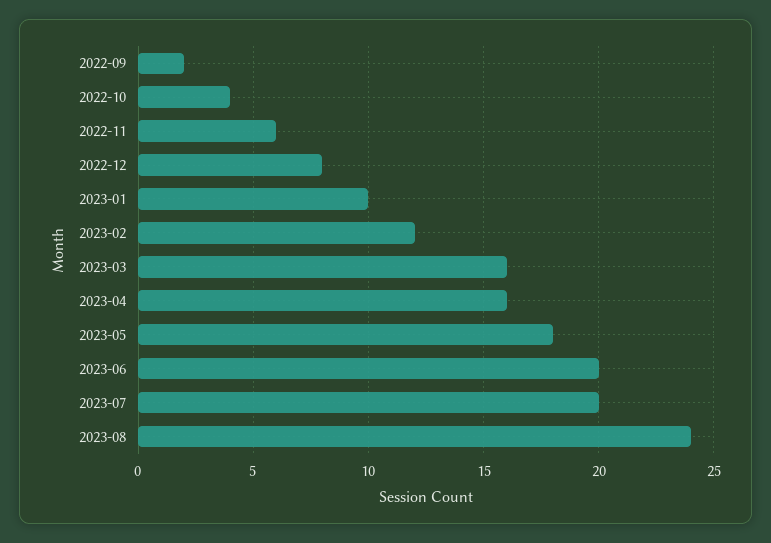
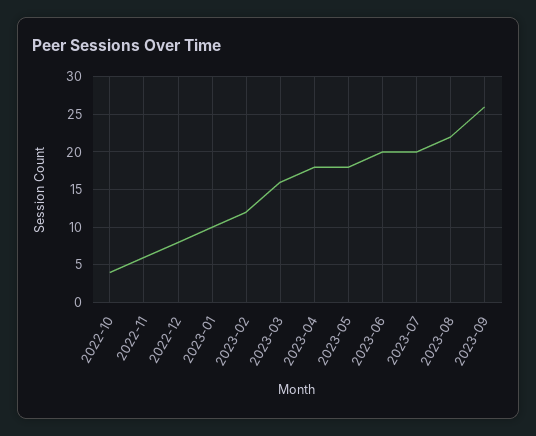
2022-09: 2 -> none
2023-04: 16 -> 18
2023-08: 24 -> 22
2023-09: none -> 26

